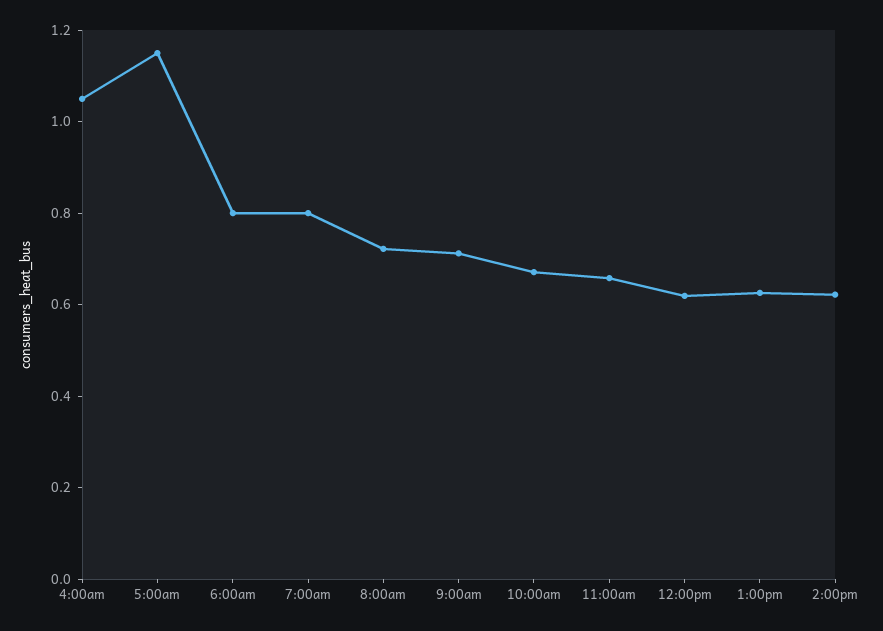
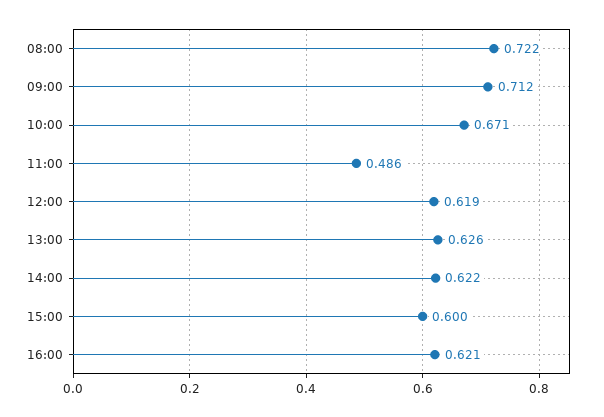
4:00am: 1.05 -> none
5:00am: 1.15 -> none
6:00am: 0.8 -> none
7:00am: 0.8 -> none
11:00am: 0.65 -> 0.486
15:00: none -> 0.6
16:00: none -> 0.621

